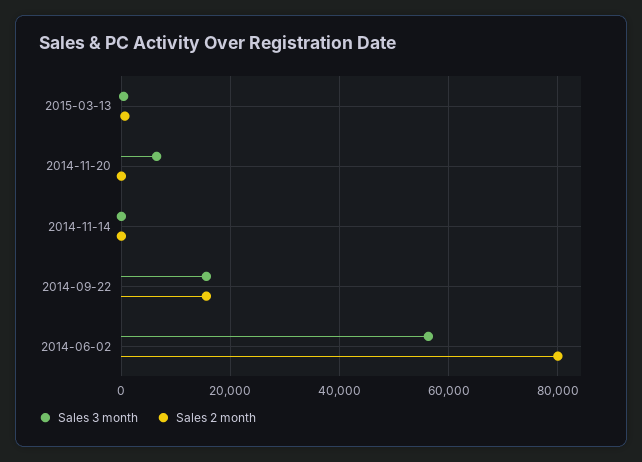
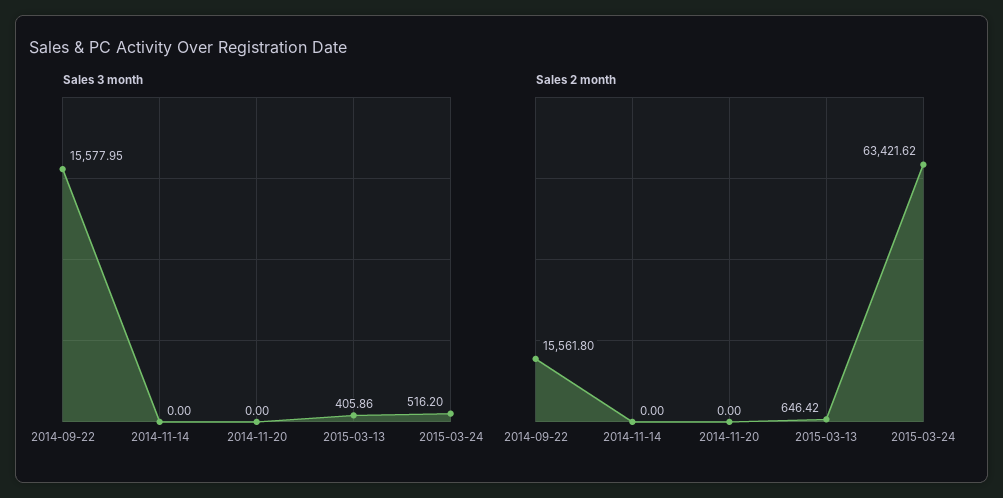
Sales 3 month, 2014-11-20: 6000 -> 0
Sales 3 month, 2014-06-02: 56000 -> none
Sales 2 month, 2014-06-02: 80000 -> none
Sales 3 month, 2015-03-24: none -> 516.2
Sales 2 month, 2015-03-24: none -> 63421.62

